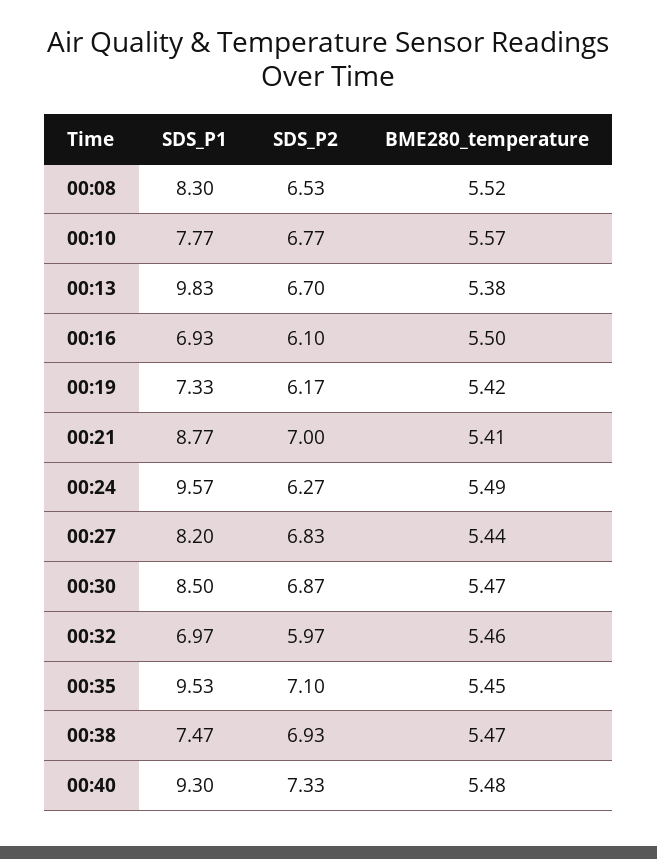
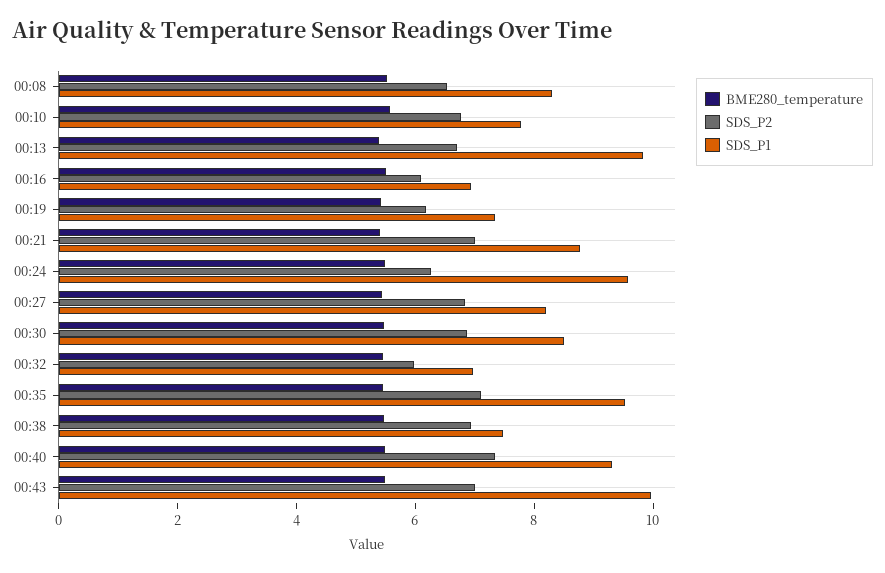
BME280_temperature, 00:43: none -> 5.5
SDS_P2, 00:43: none -> 7
SDS_P1, 00:43: none -> 10

